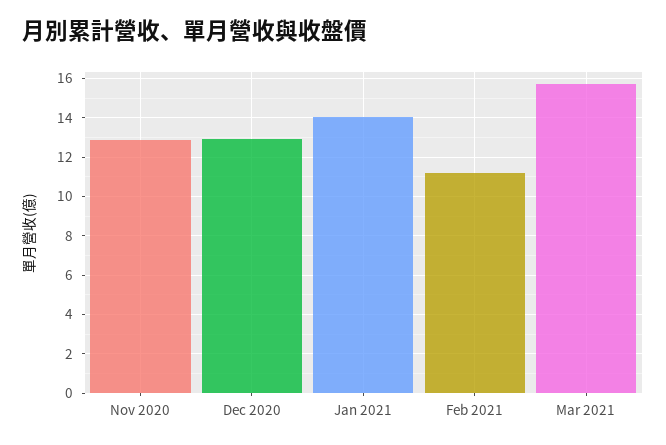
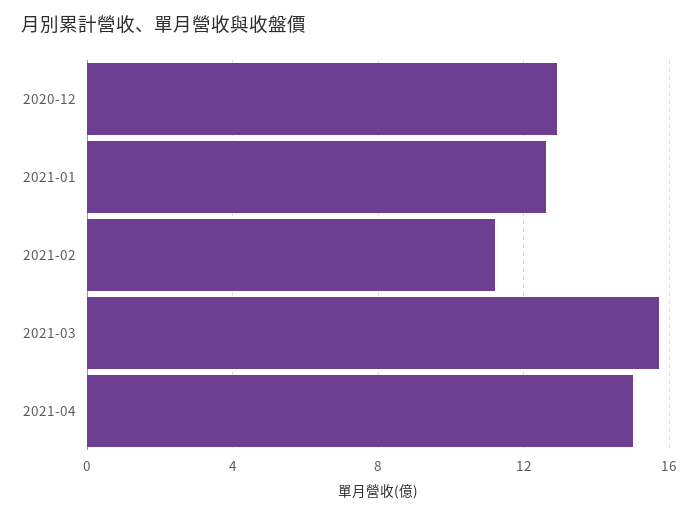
Nov 2020: 13 -> none
Jan 2021: 14 -> 12.5
2021-04: none -> 15

